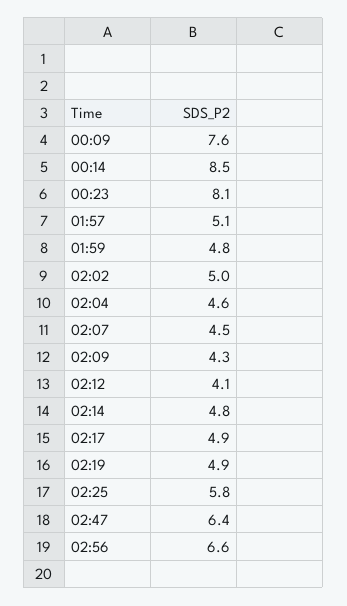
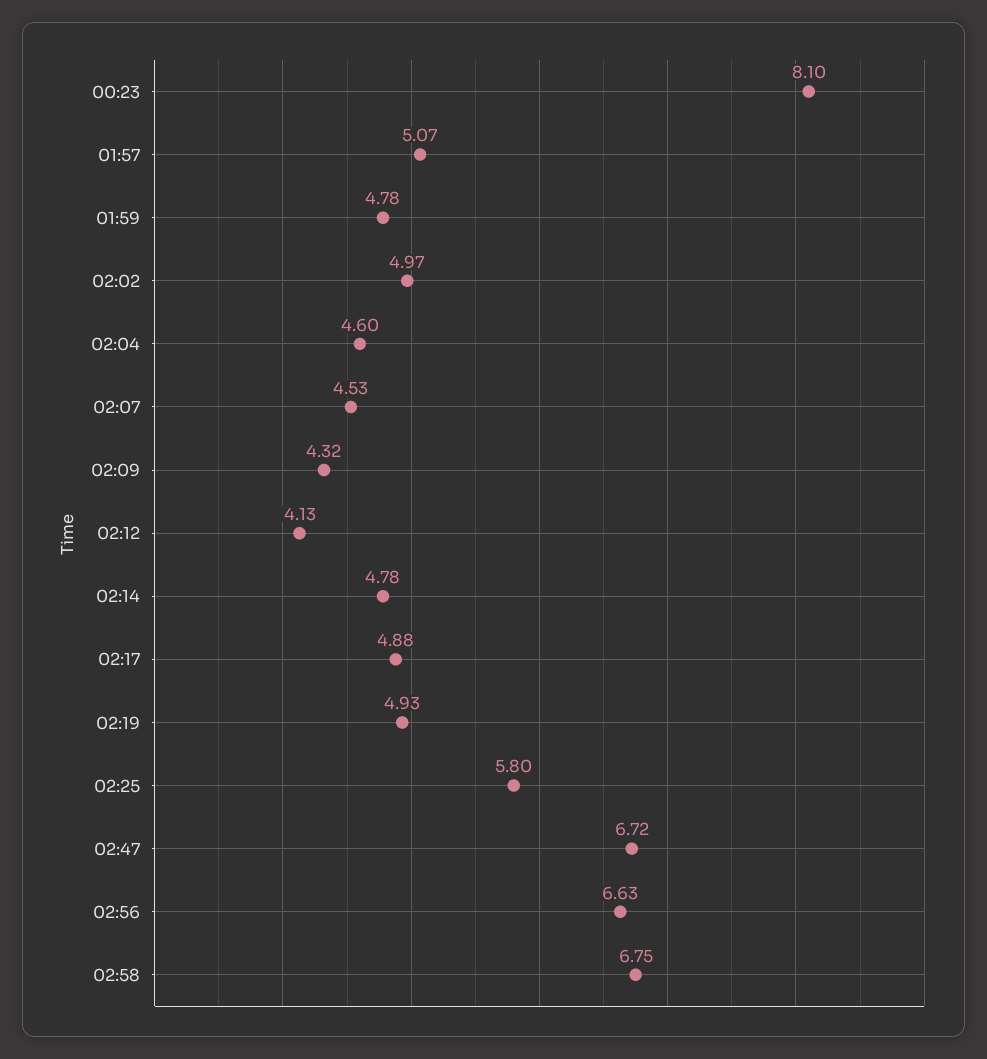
00:09: 7.6 -> none
00:14: 8.5 -> none
02:47: 6.4 -> 6.72
02:58: none -> 6.75

